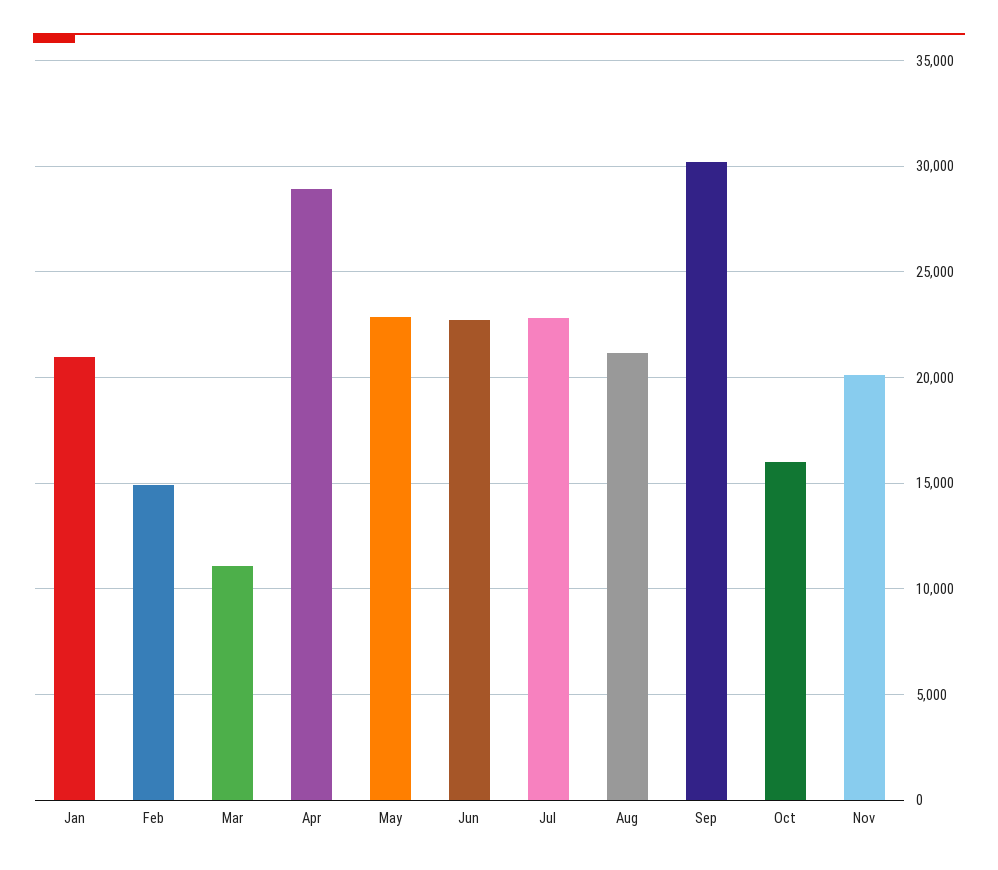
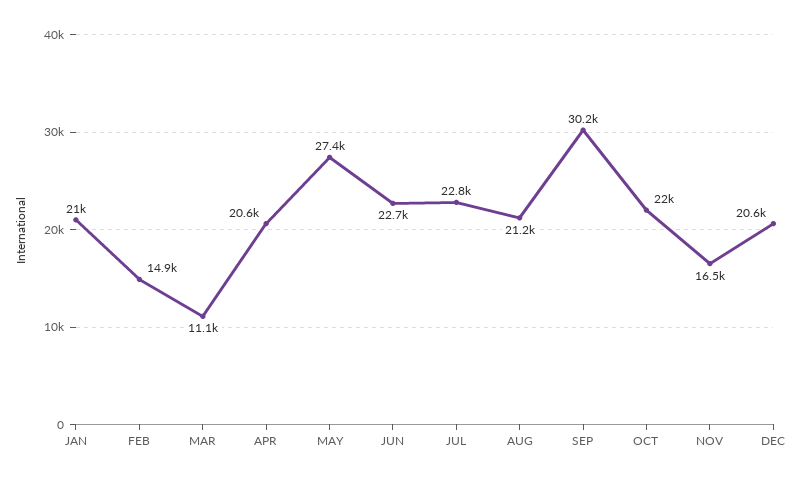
Apr: 29000 -> 20600
May: 23000 -> 27400
Oct: 16000 -> 22000
Nov: 20000 -> 16500
DEC: none -> 20600

